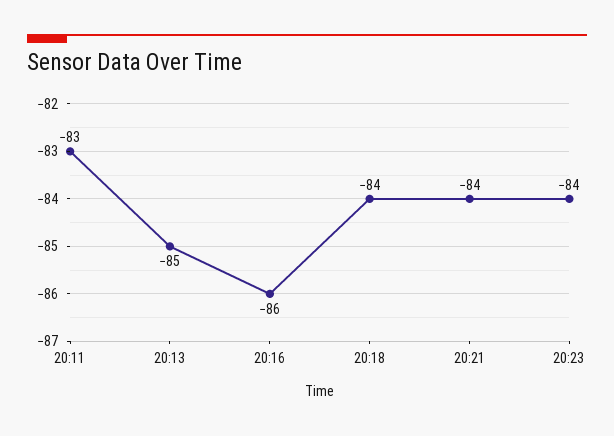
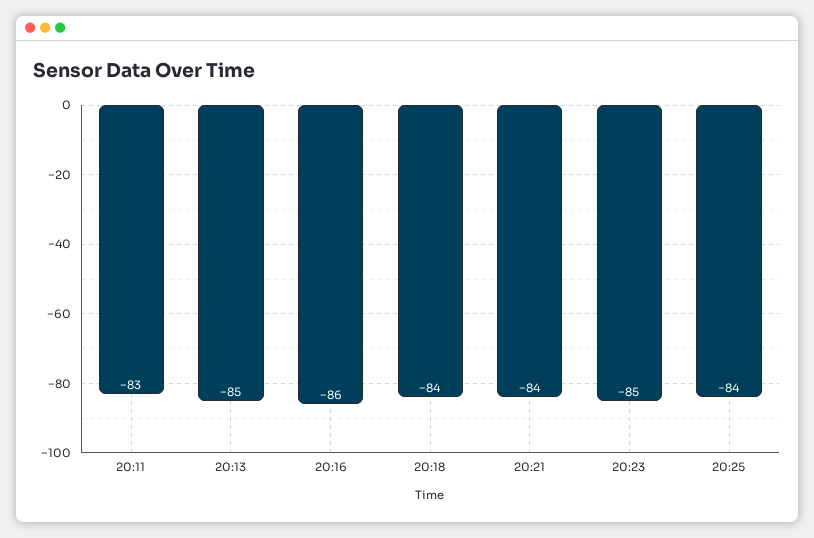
20:23: -84 -> -85
20:25: none -> -84

